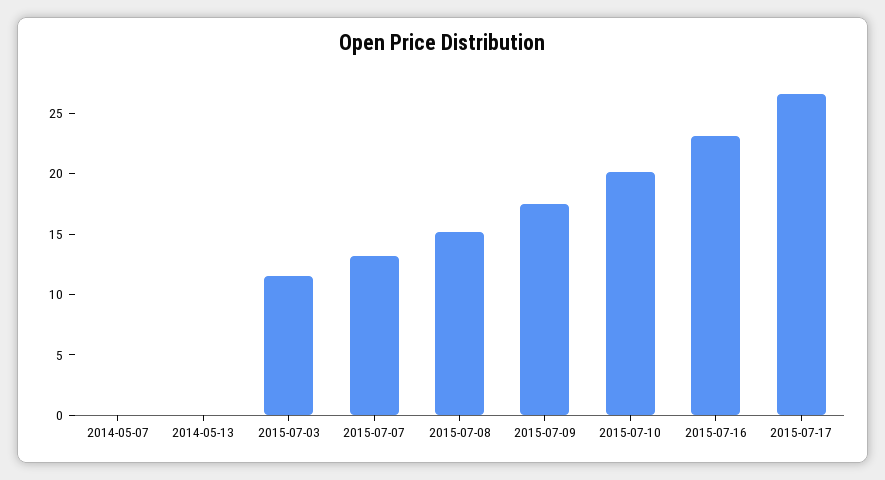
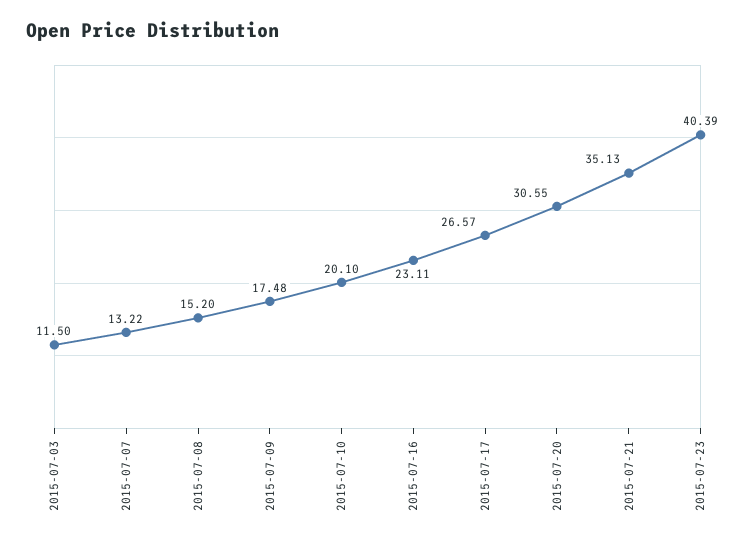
2014-05-07: 0 -> none
2014-05-13: 0 -> none
2015-07-20: none -> 30.55
2015-07-21: none -> 35.13
2015-07-23: none -> 40.39

